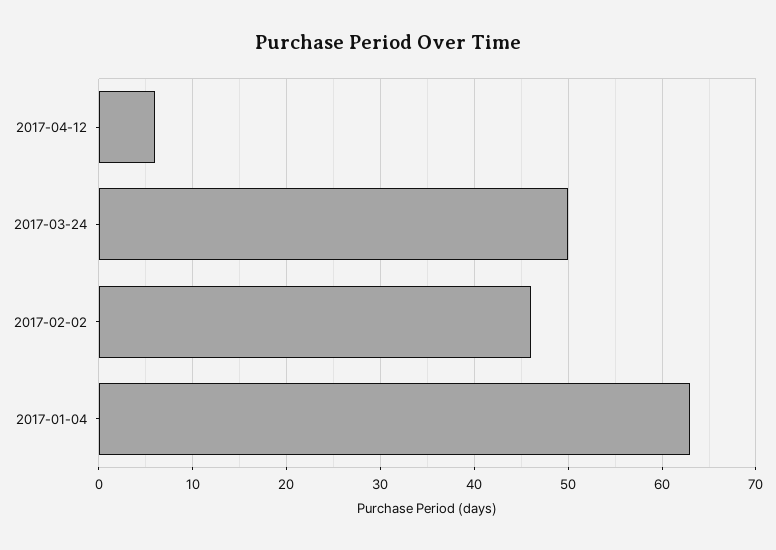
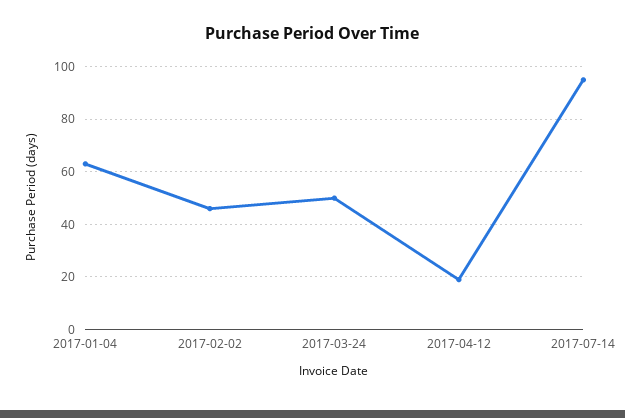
2017-04-12: 6 -> 20
2017-07-14: none -> 95

